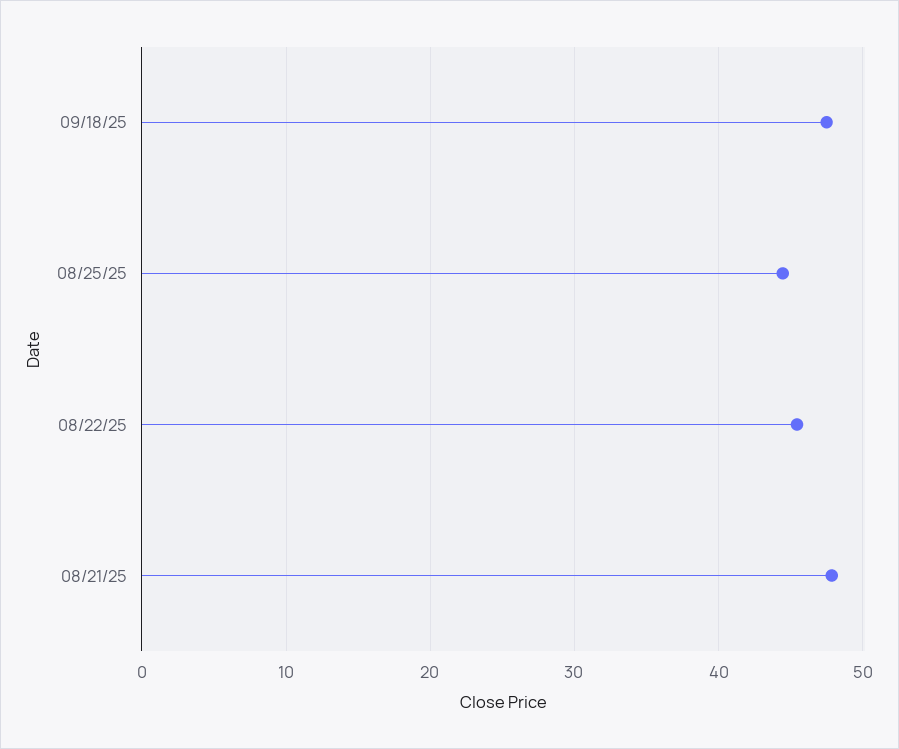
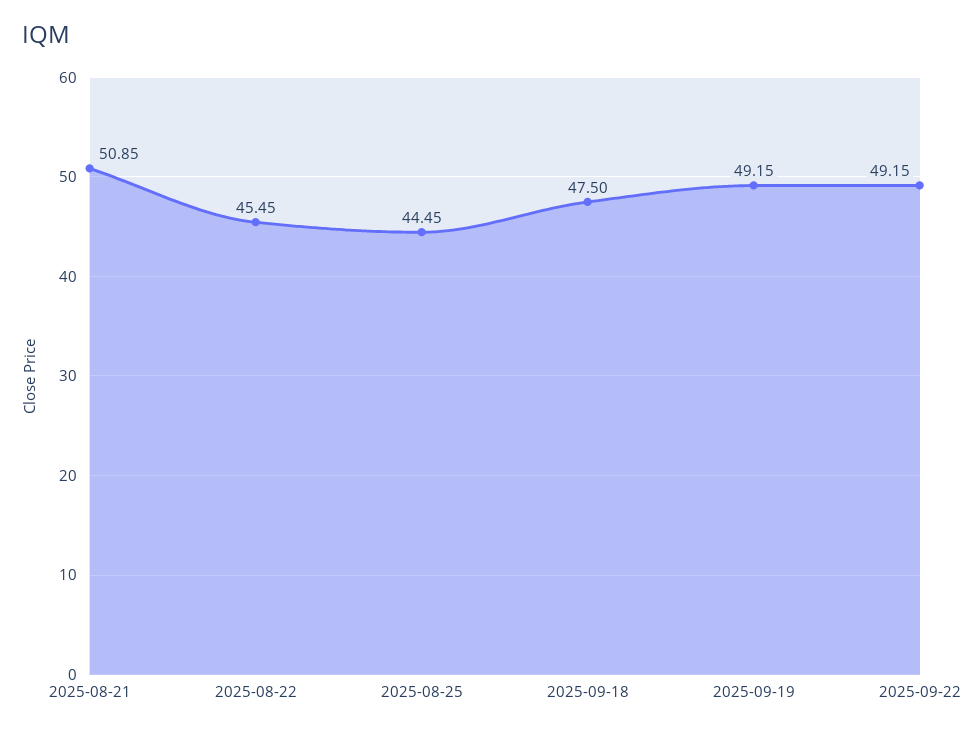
08/21/25: 48 -> 50.85
2025-09-19: none -> 49.15
2025-09-22: none -> 49.15

